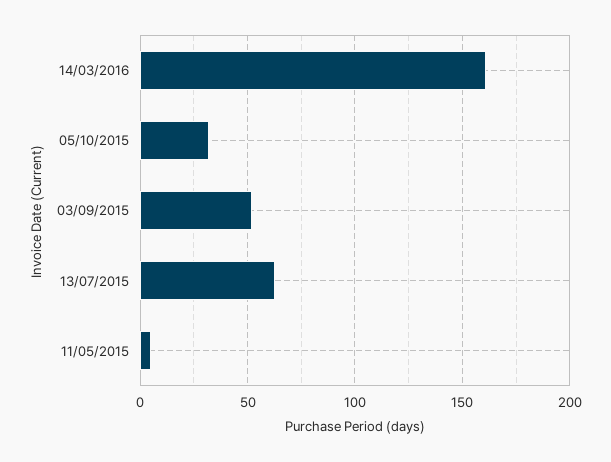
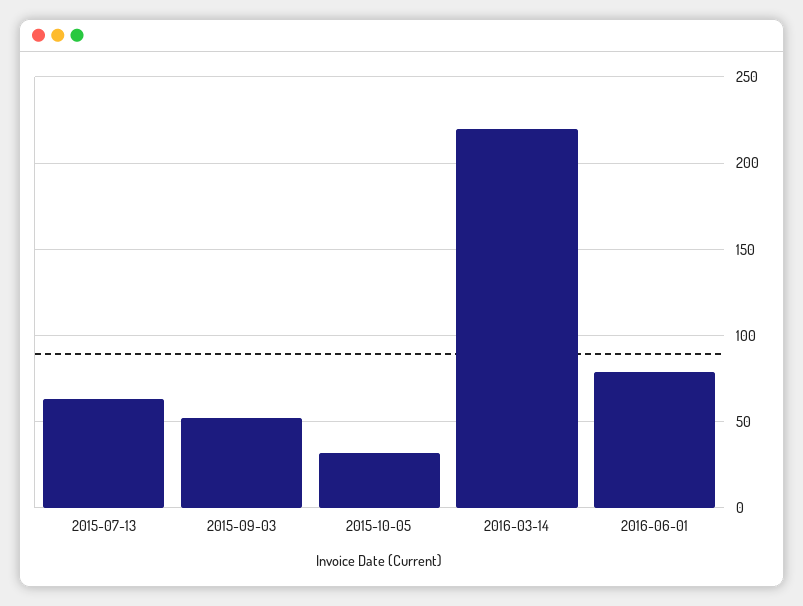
14/03/2016: 160 -> 220
11/05/2015: 5 -> none
2016-06-01: none -> 80

